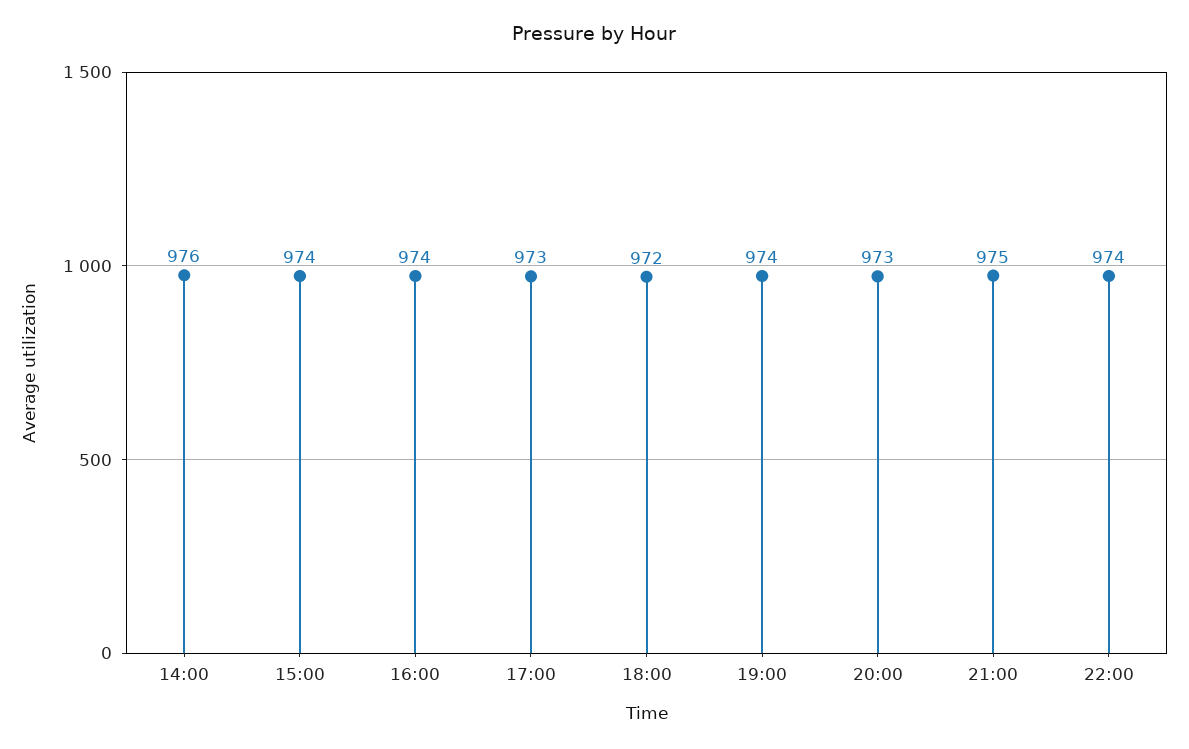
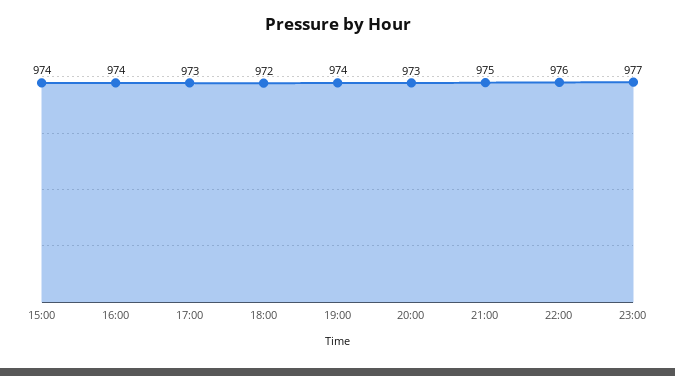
14:00: 976 -> none
22:00: 974 -> 976
23:00: none -> 977

